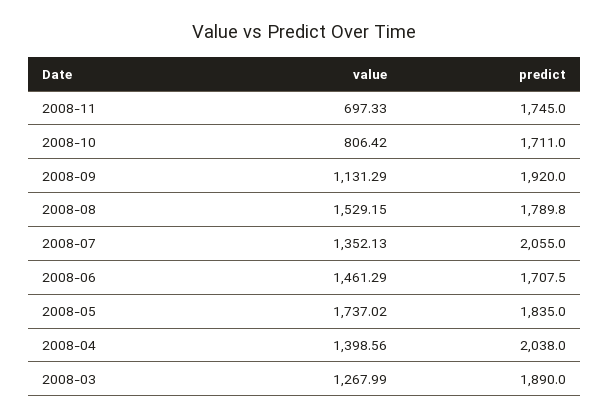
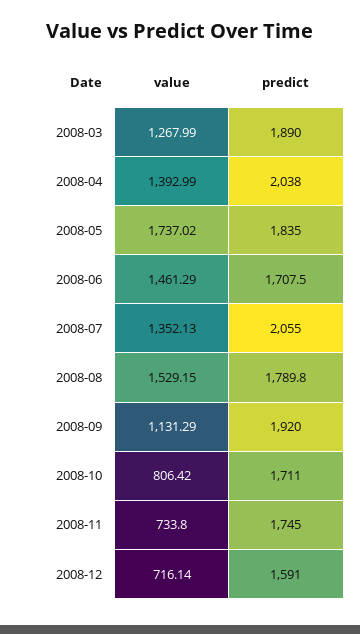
value, 2008-11: 697.33 -> 733.8
value, 2008-04: 1398.56 -> 1392.99
value, 2008-12: none -> 716.14
predict, 2008-12: none -> 1591

